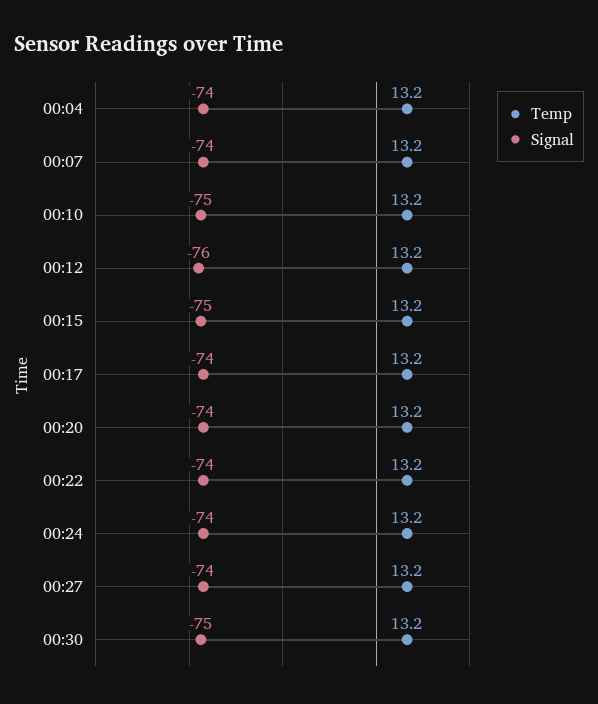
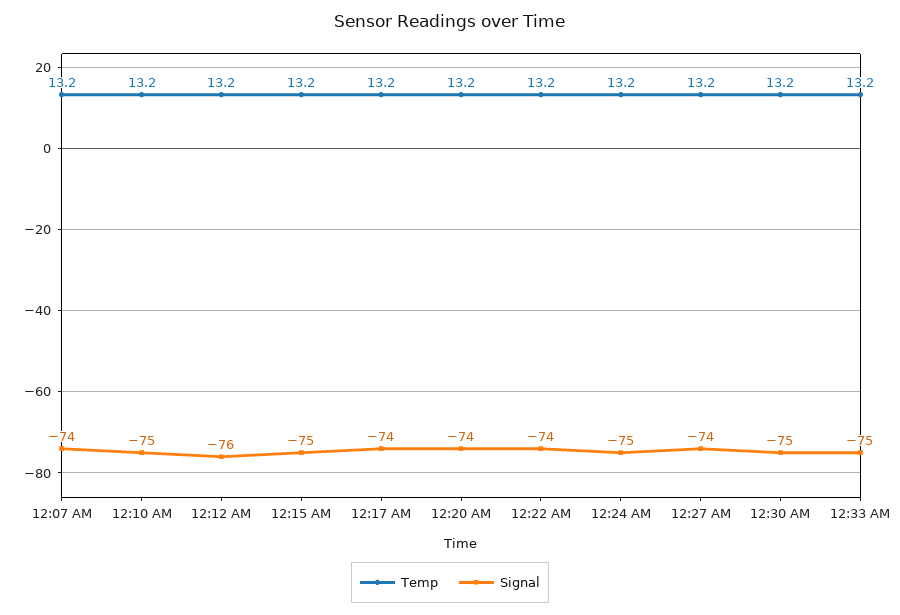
Temp, 00:04: 13.2 -> none
Signal, 00:04: -74 -> none
Signal, 00:24: -74 -> -75
Temp, 12:33 AM: none -> 13.2
Signal, 12:33 AM: none -> -75

